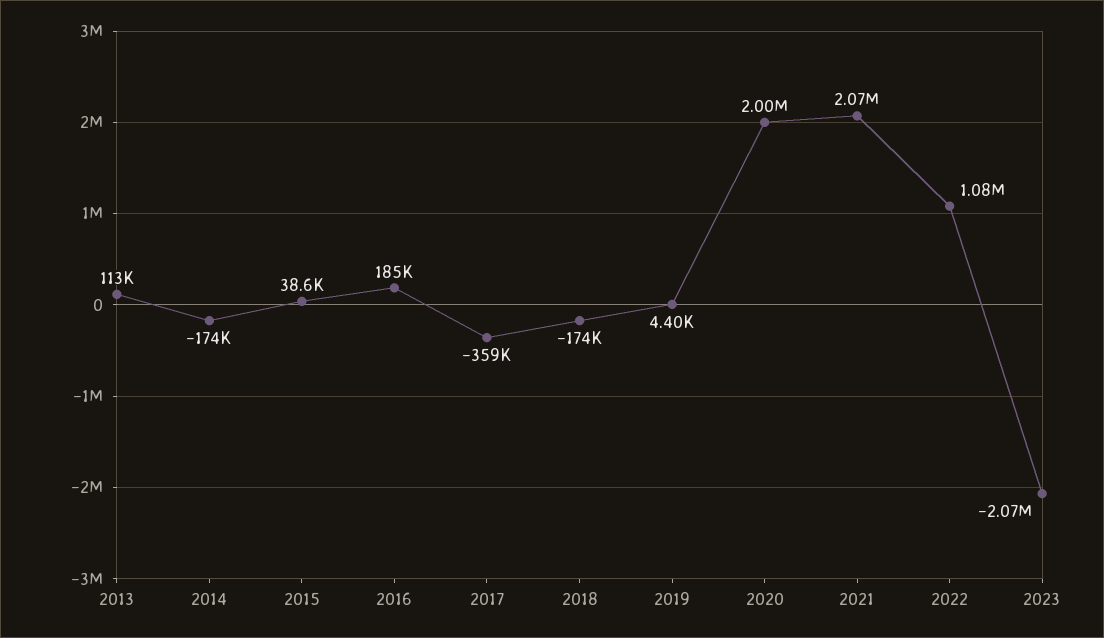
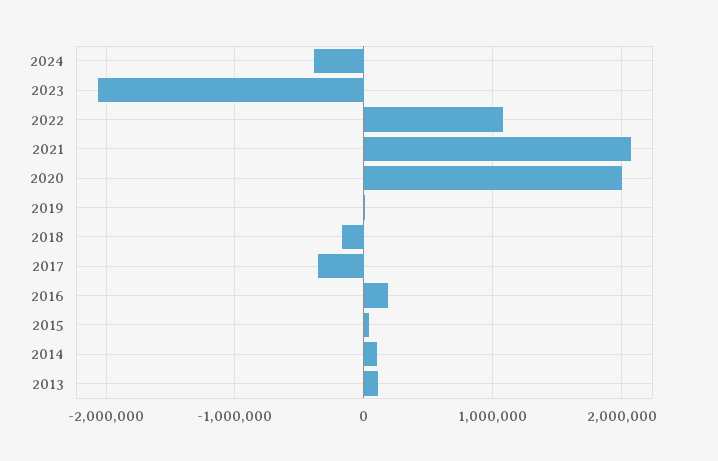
2014: -174000 -> 100000
2024: none -> -400000

